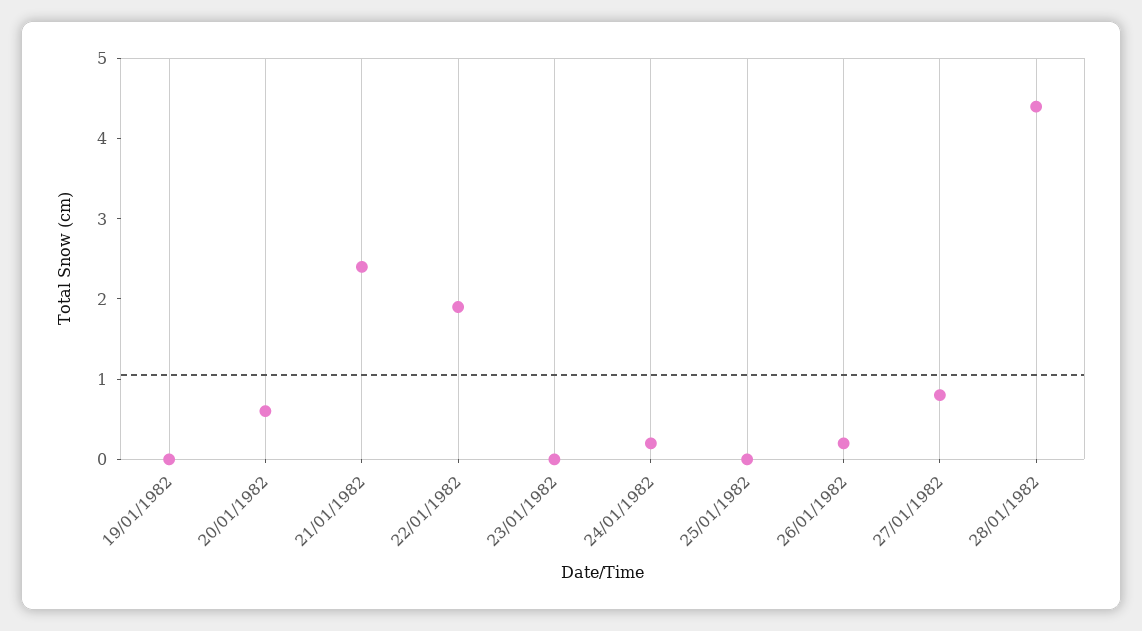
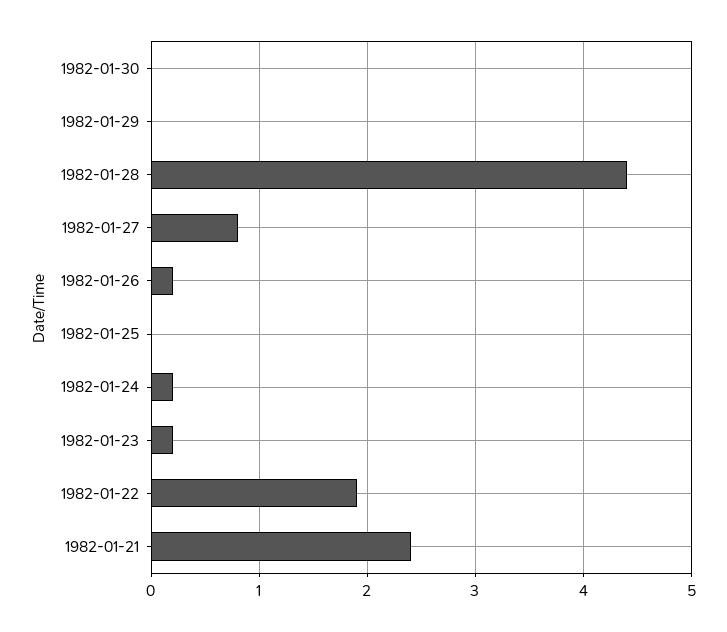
19/01/1982: 0 -> none
20/01/1982: 0.6 -> none
23/01/1982: 0 -> 0.2
1982-01-30: none -> 0
1982-01-29: none -> 0

